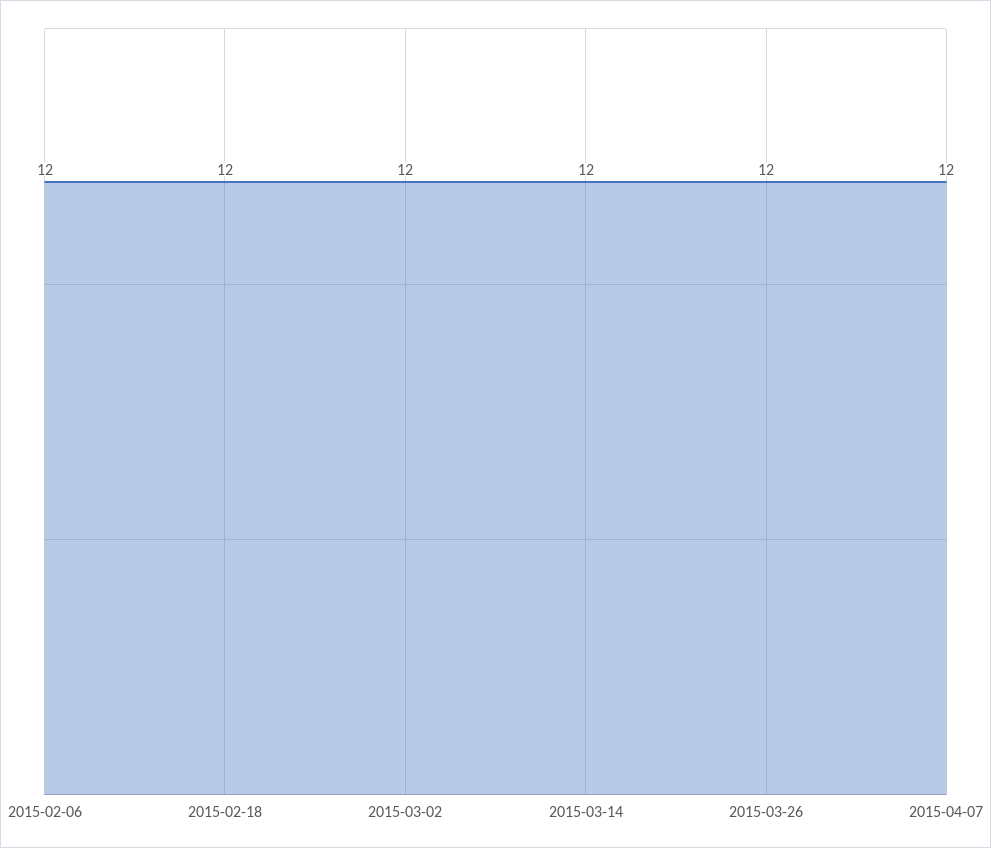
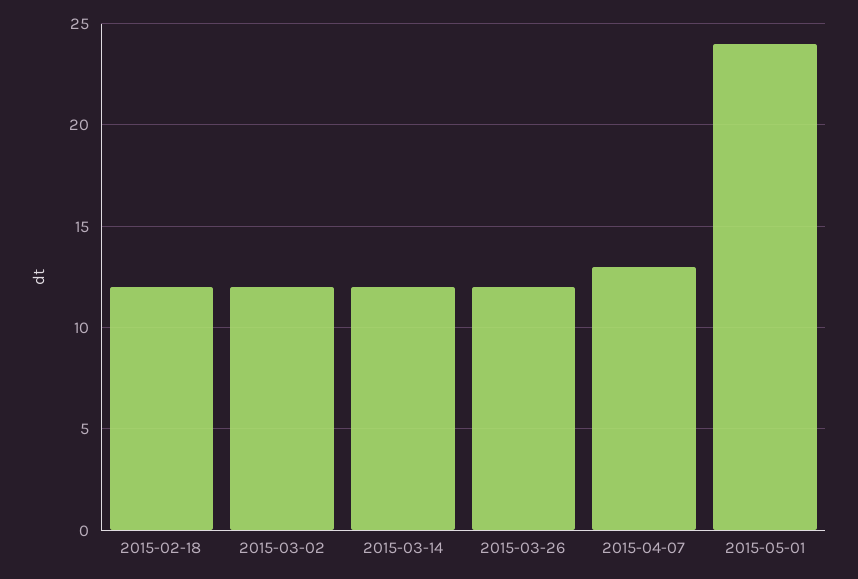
2015-02-06: 12 -> none
2015-04-07: 12 -> 13
2015-05-01: none -> 24

